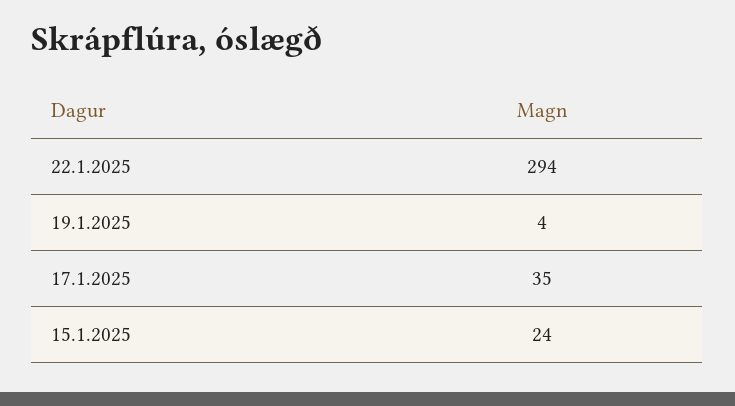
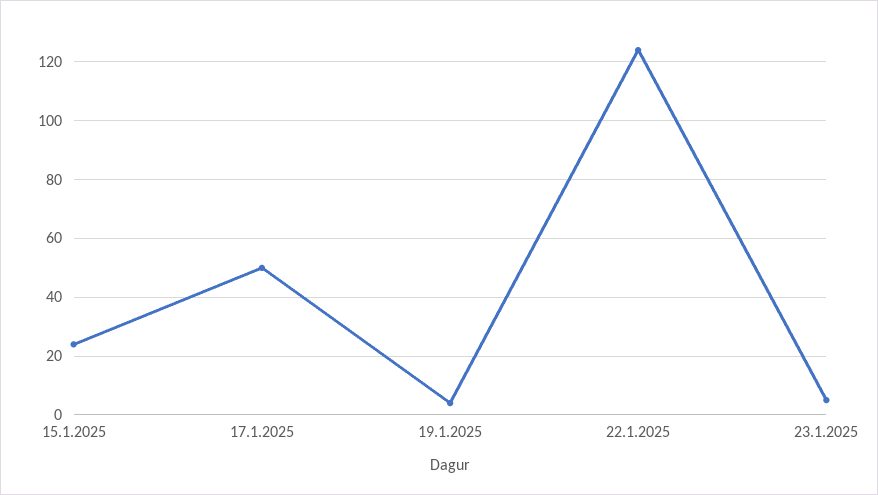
22.1.2025: 294 -> 125
17.1.2025: 35 -> 50
23.1.2025: none -> 5

